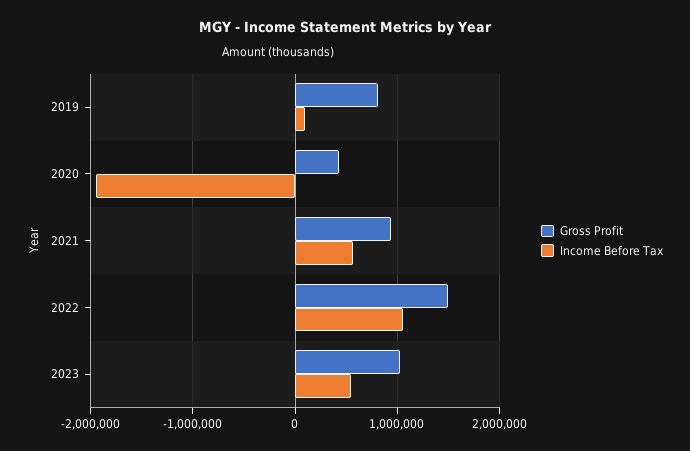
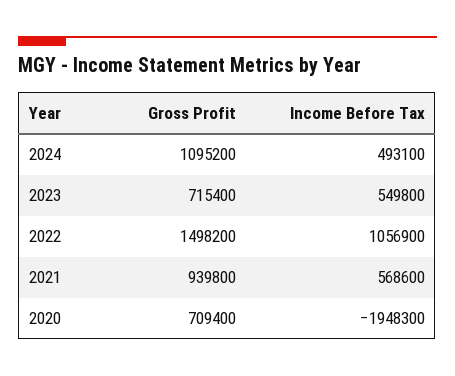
Gross Profit, 2019: 800000 -> none
Income Before Tax, 2019: 100000 -> none
Gross Profit, 2020: 400000 -> 709400
Gross Profit, 2023: 1000000 -> 715400
Gross Profit, 2024: none -> 1095200
Income Before Tax, 2024: none -> 493100

